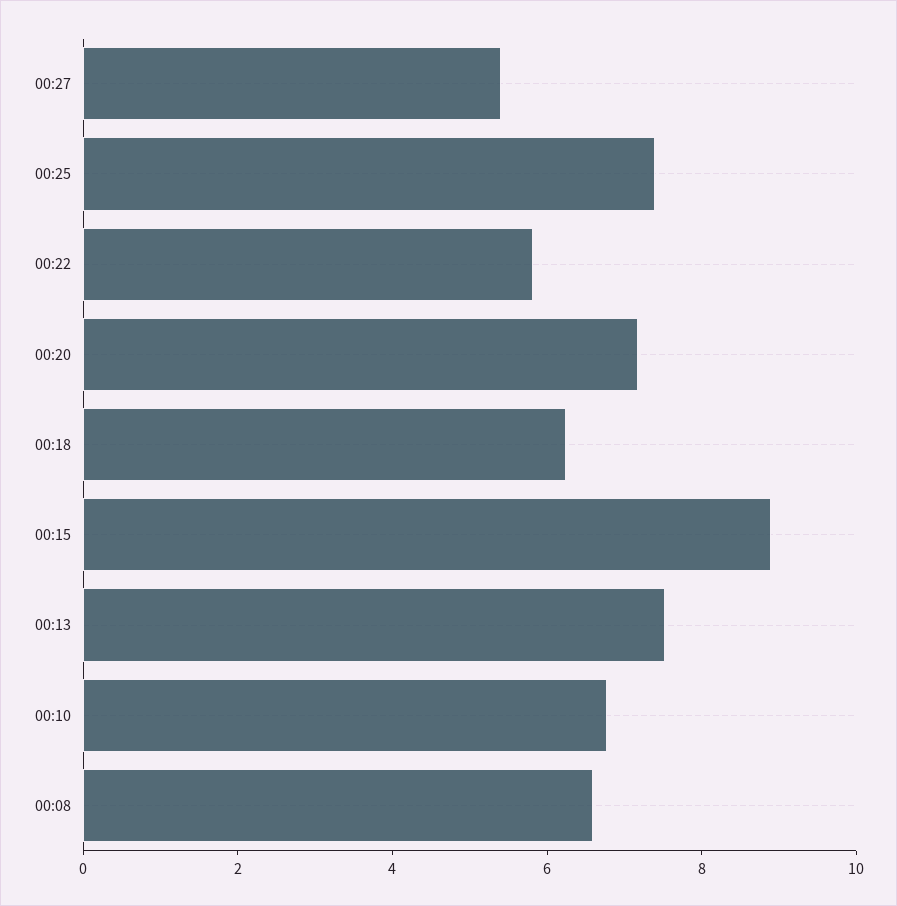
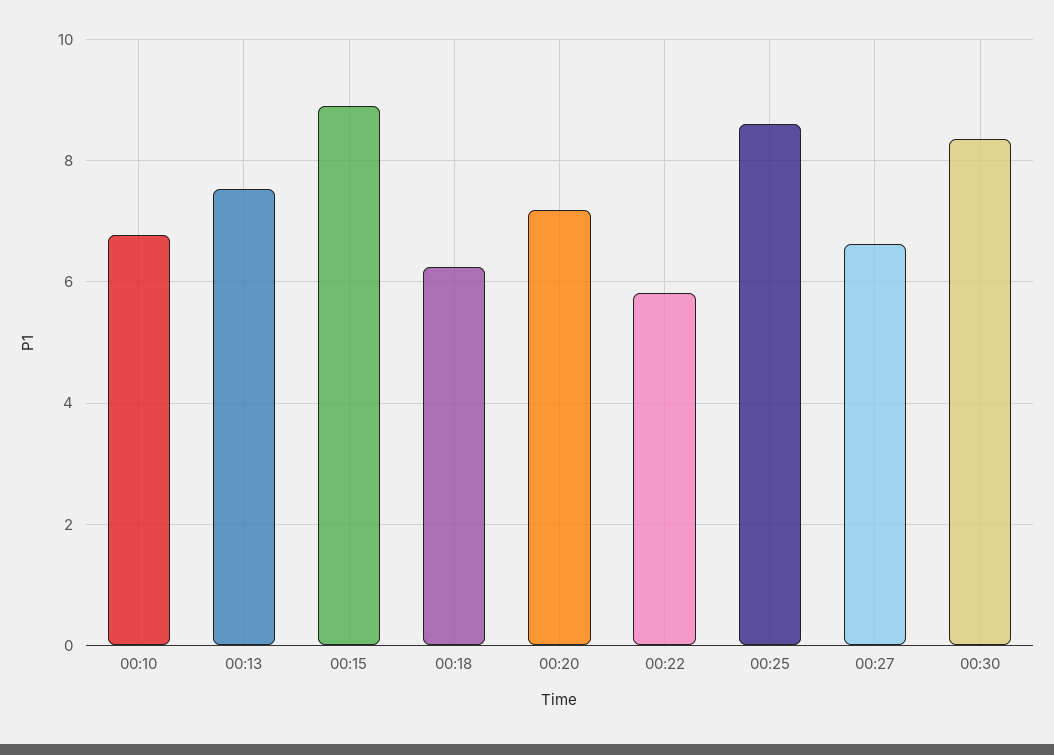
00:27: 5.5 -> 6.6
00:25: 7.5 -> 8.6
00:08: 6.5 -> none
00:30: none -> 8.4

